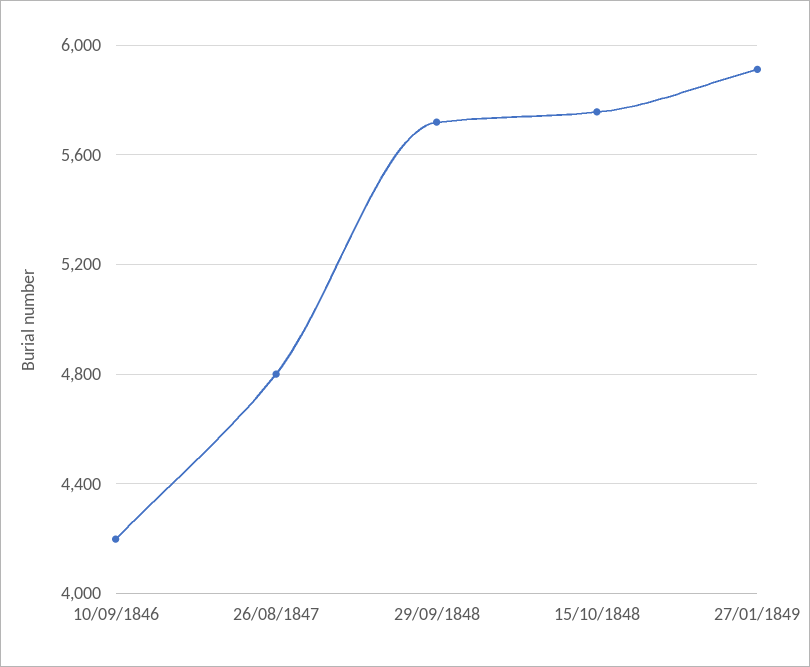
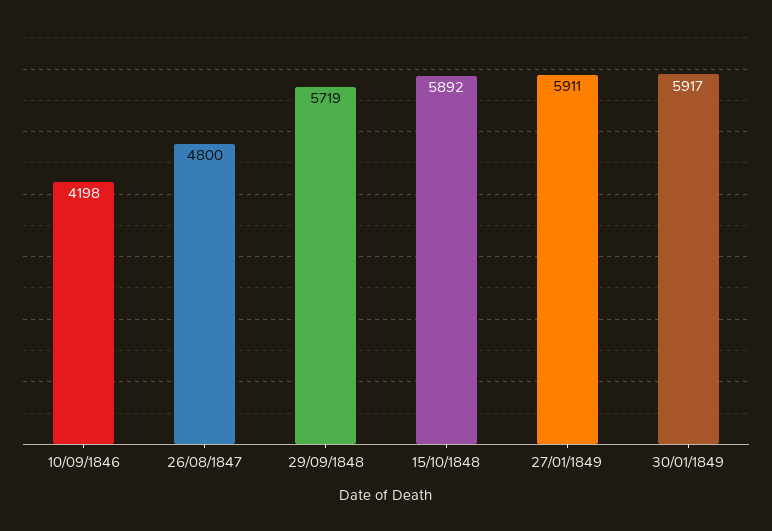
15/10/1848: 5750 -> 5892
30/01/1849: none -> 5917

